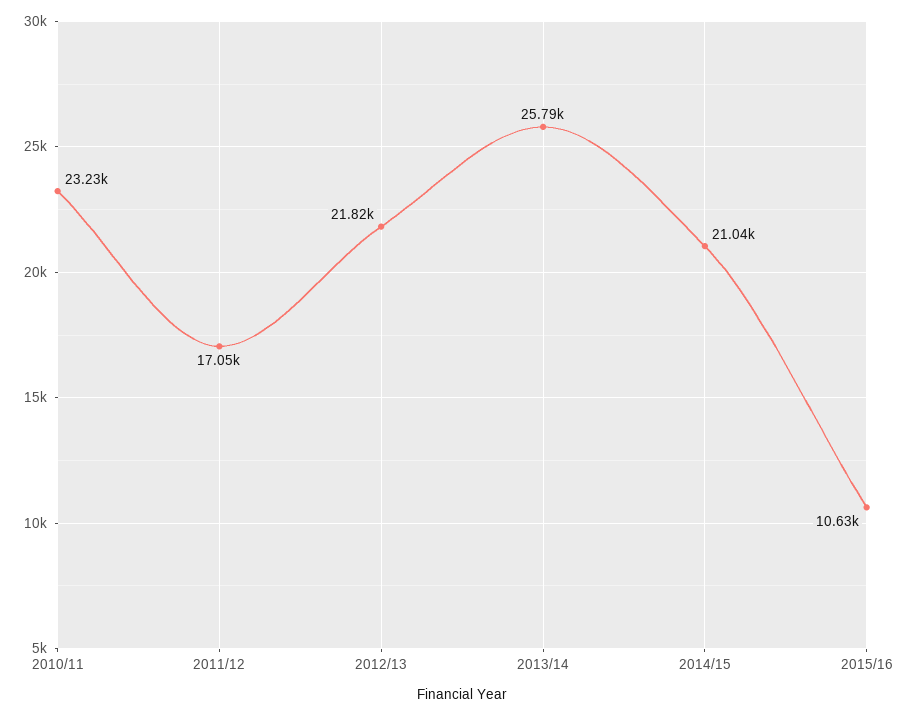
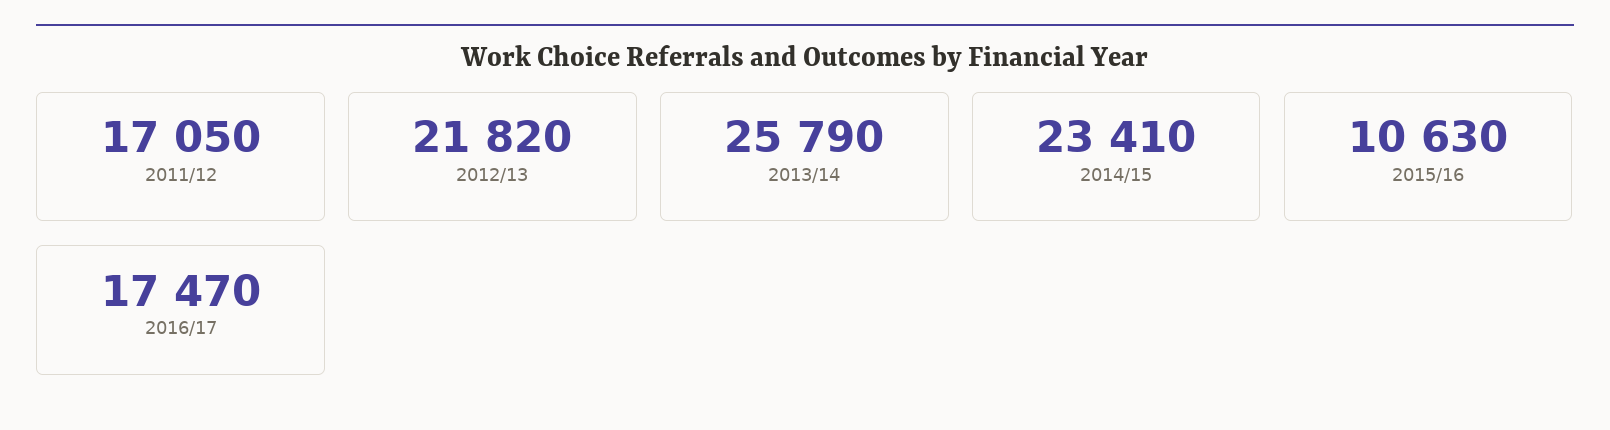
2010/11: 23230 -> none
2014/15: 21040 -> 23410
2016/17: none -> 17470

